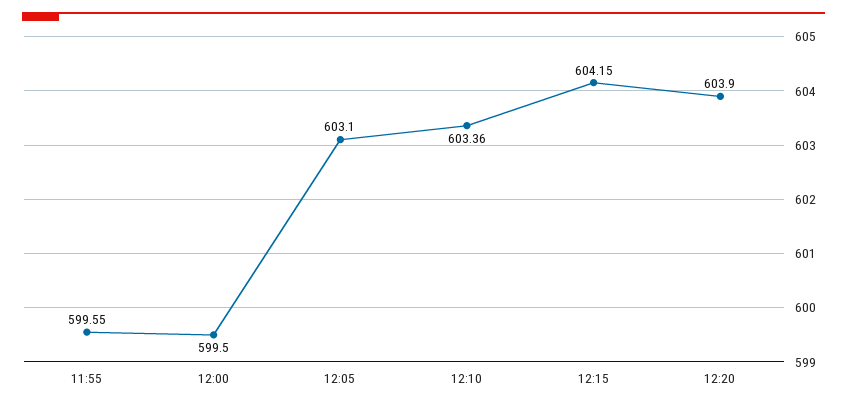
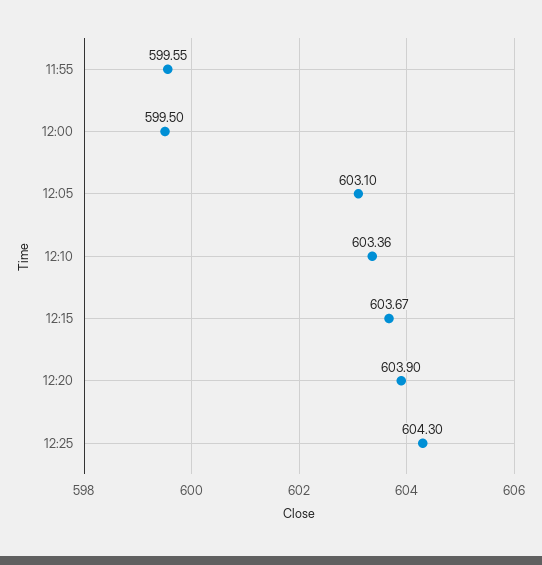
12:15: 604.15 -> 603.67
12:25: none -> 604.3

